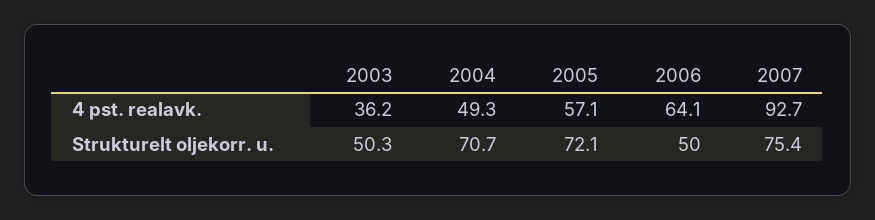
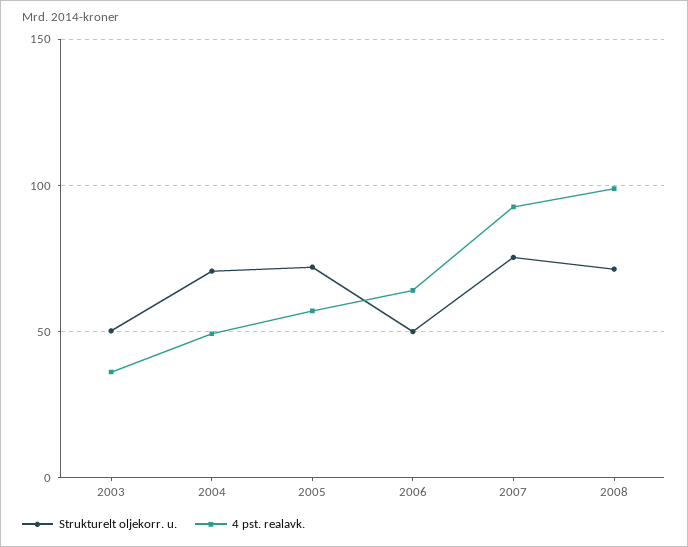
Strukturelt oljekorr. u., 2008: none -> 70
4 pst. realavk., 2008: none -> 100

